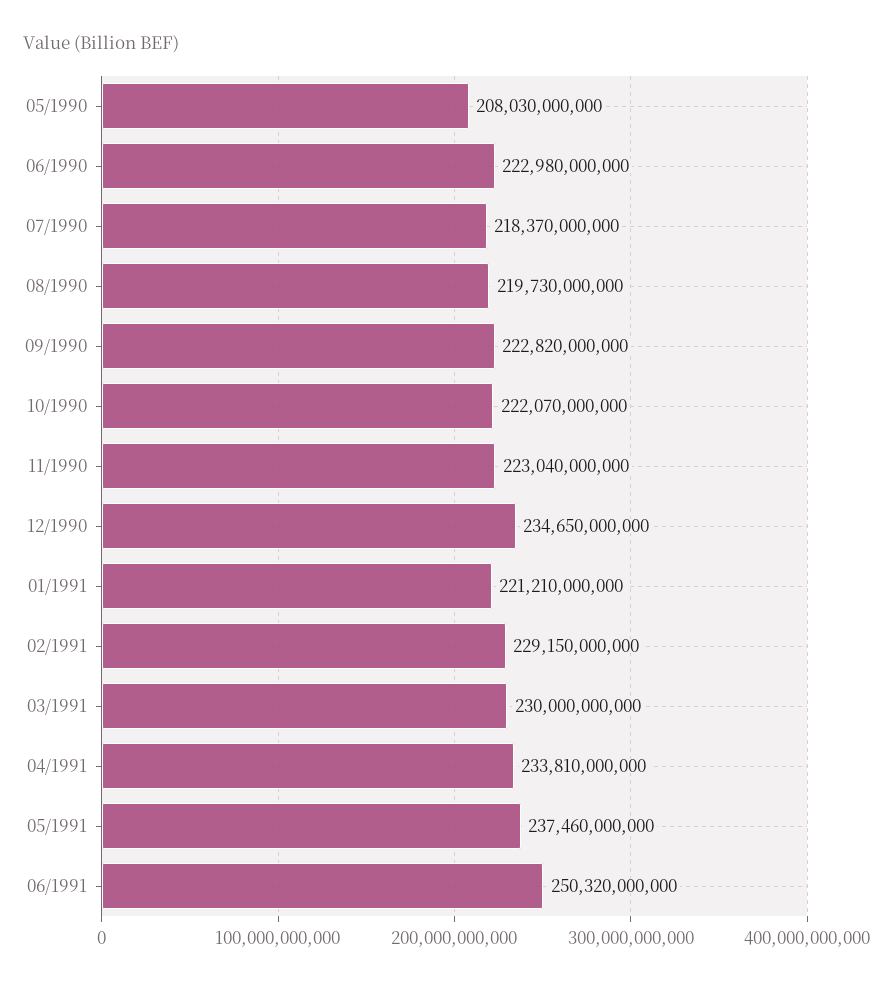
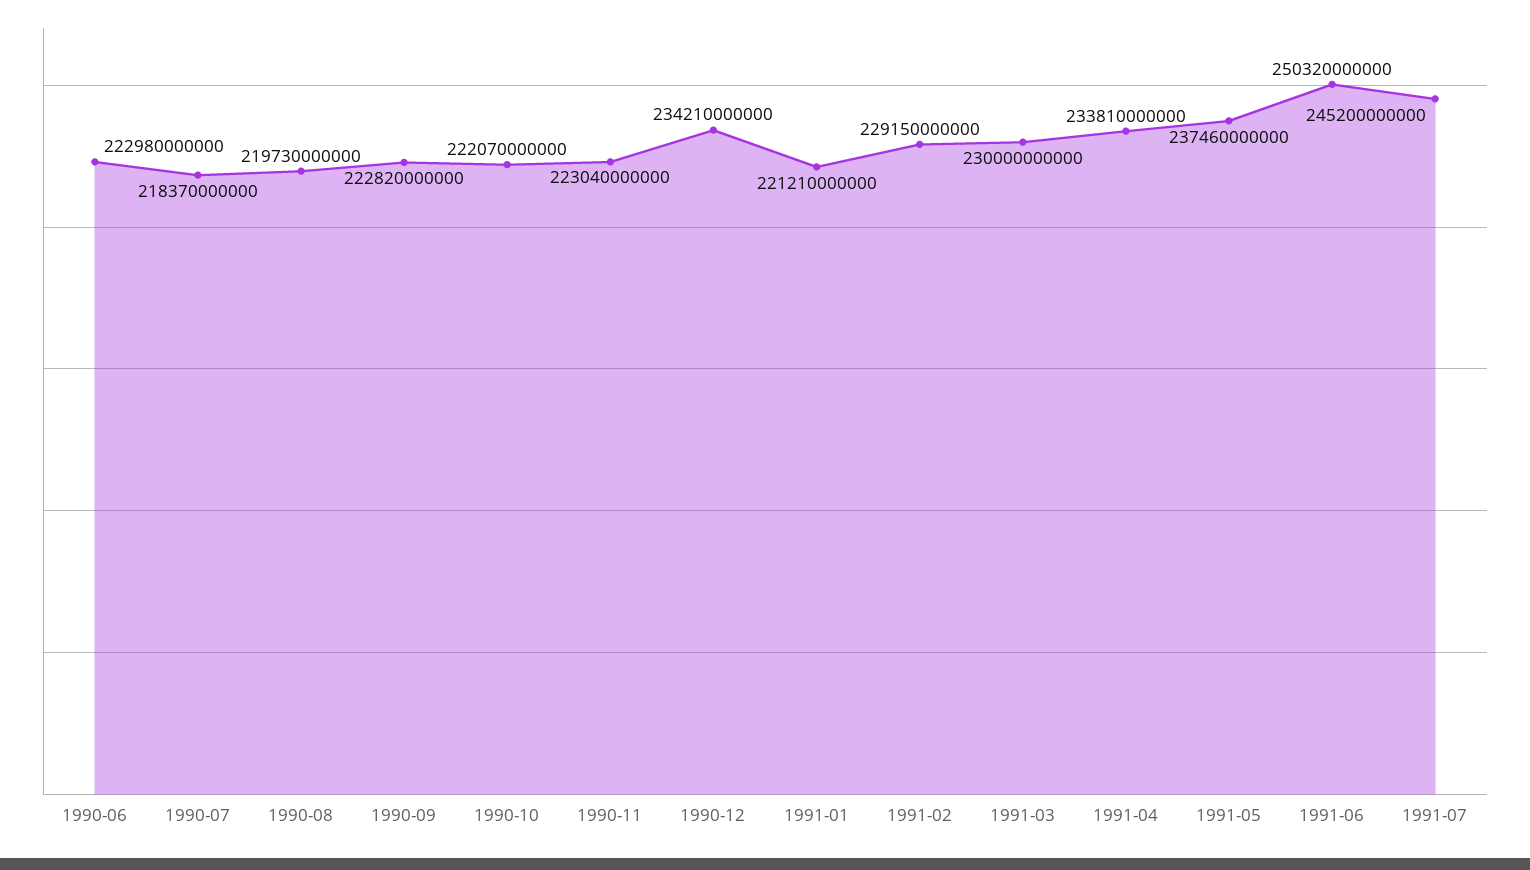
05/1990: 208030000000 -> none
12/1990: 234650000000 -> 234210000000
1991-07: none -> 245200000000

